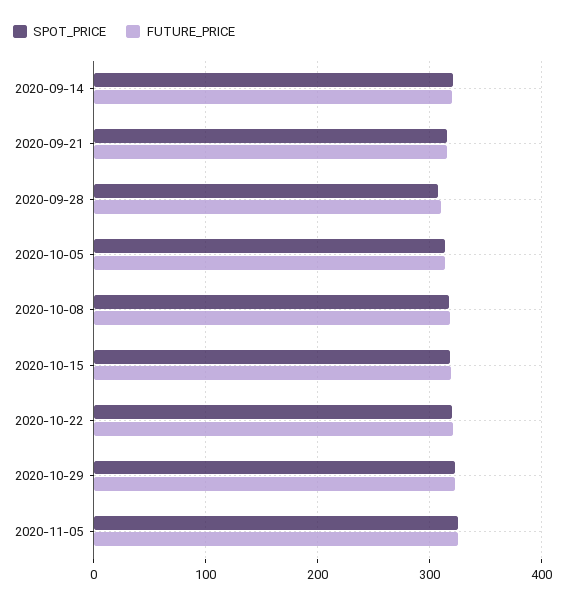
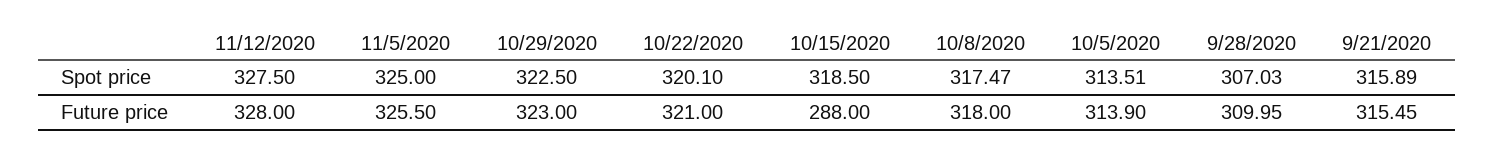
SPOT_PRICE, 2020-09-14: 320 -> none
FUTURE_PRICE, 2020-09-14: 320 -> none
FUTURE_PRICE, 2020-10-15: 320 -> 288
SPOT_PRICE, 11/12/2020: none -> 327.5
FUTURE_PRICE, 11/12/2020: none -> 328

